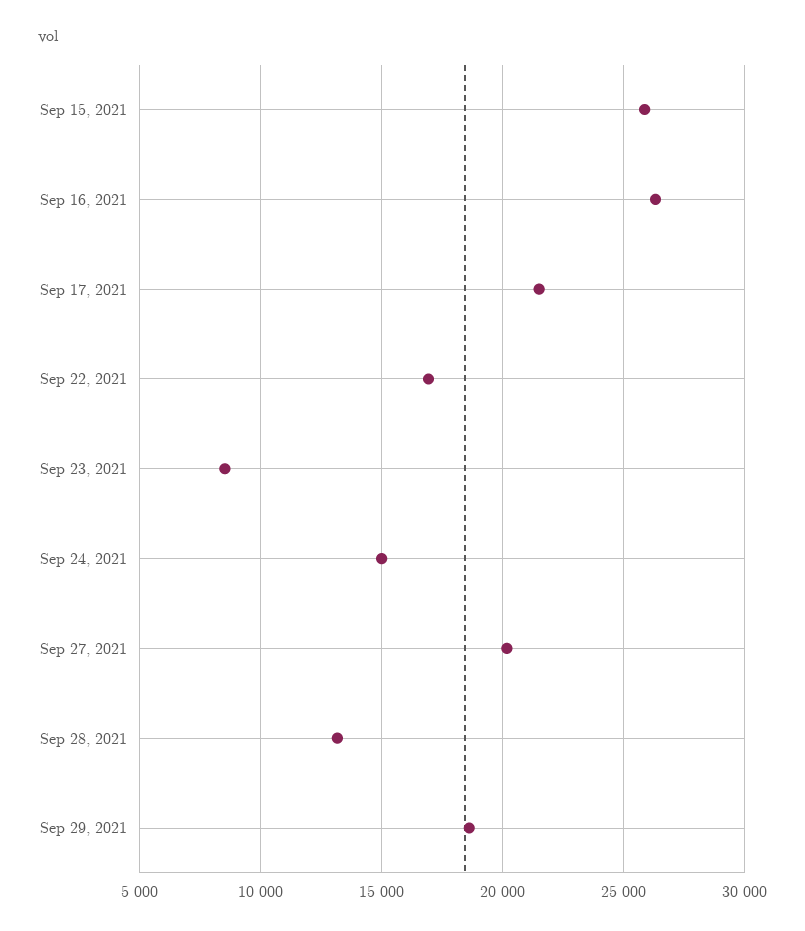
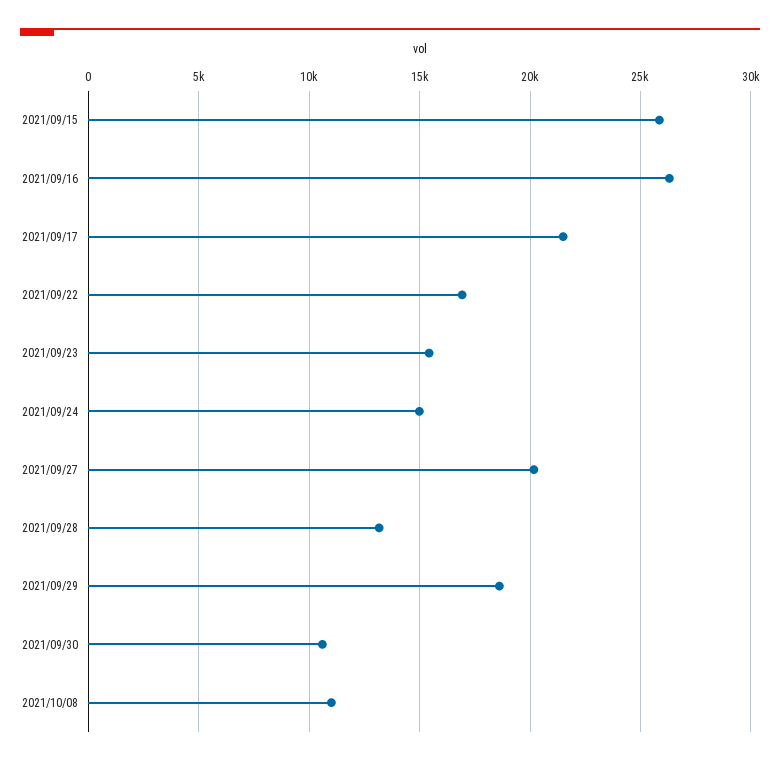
Sep 23, 2021: 8500 -> 15500
2021/09/30: none -> 10500
2021/10/08: none -> 11000

